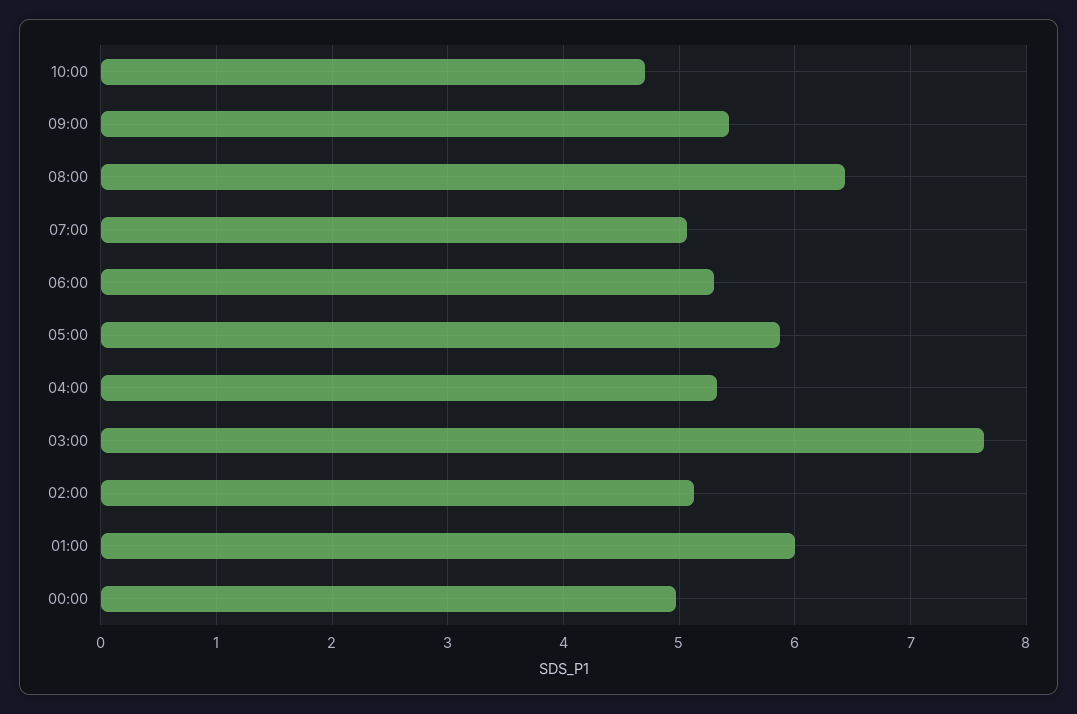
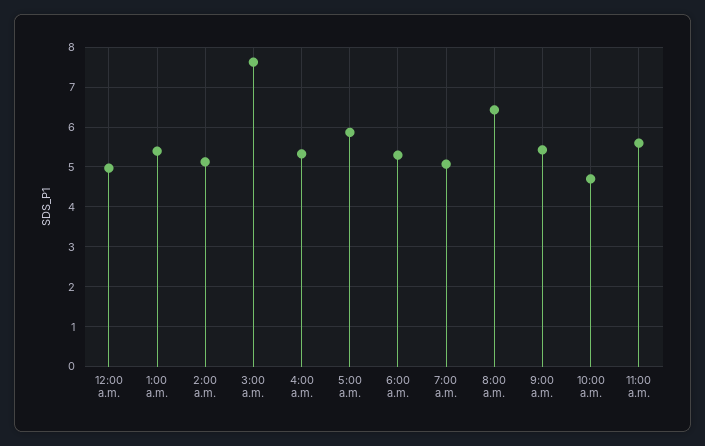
01:00: 6 -> 5.4
11:00 a.m.: none -> 5.6

